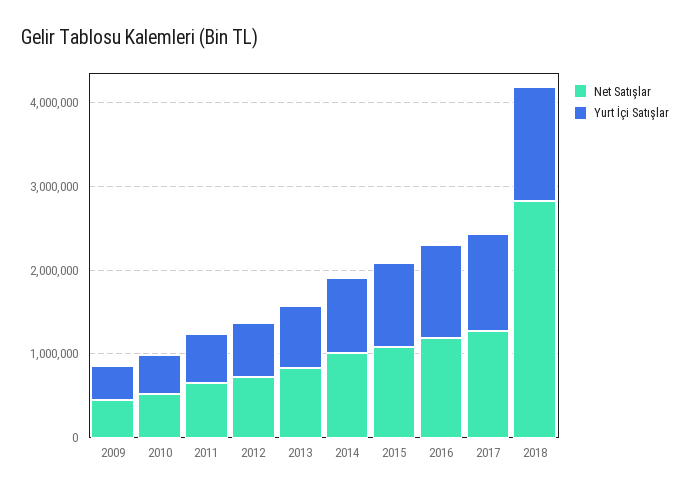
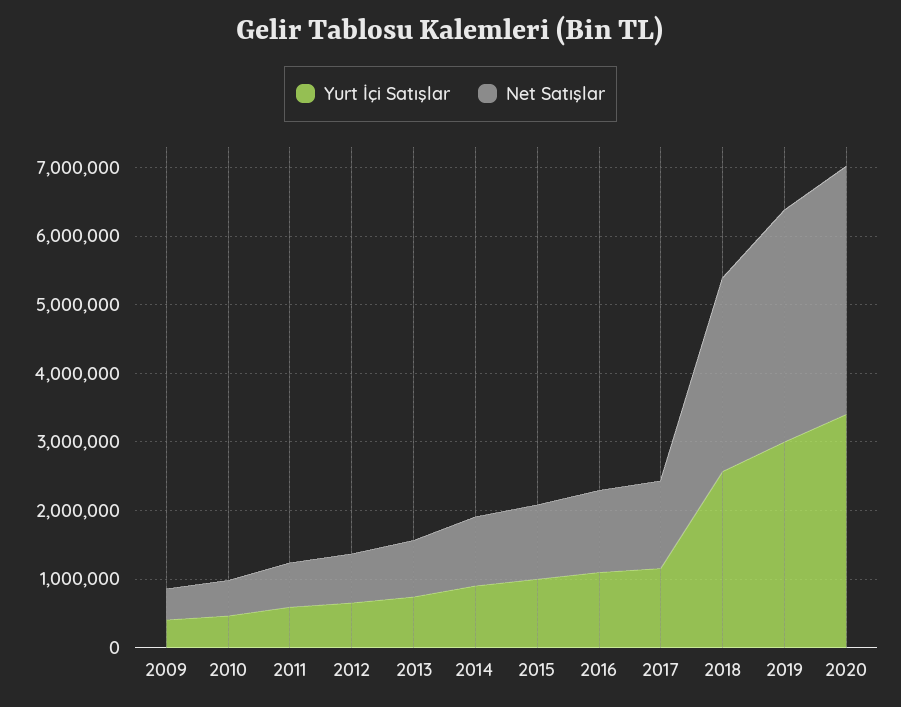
Yurt İçi Satışlar, 2018: 1400000 -> 2600000
Yurt İçi Satışlar, 2019: none -> 3000000
Net Satışlar, 2019: none -> 3400000
Yurt İçi Satışlar, 2020: none -> 3400000
Net Satışlar, 2020: none -> 3600000

